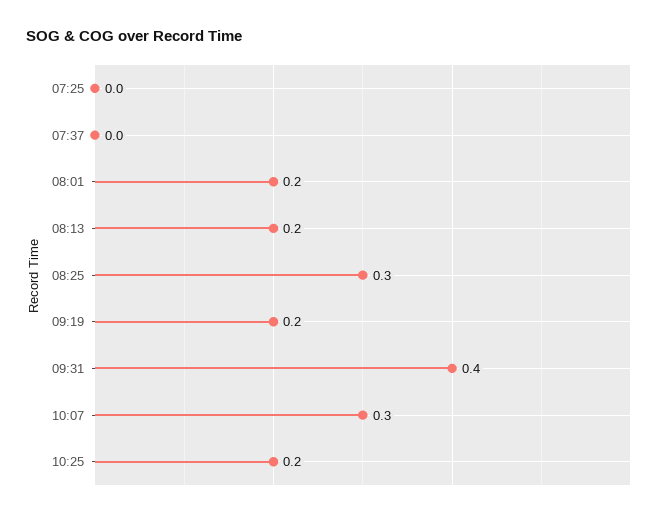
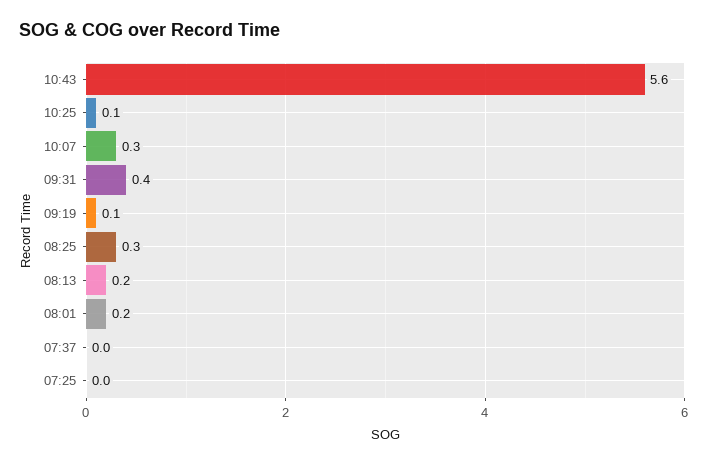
09:19: 0.2 -> 0.1
10:25: 0.2 -> 0.1
10:43: none -> 5.6

